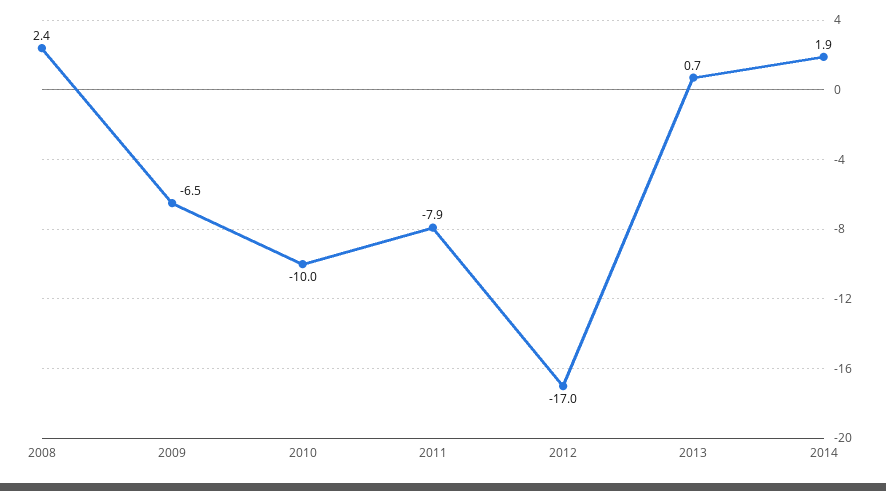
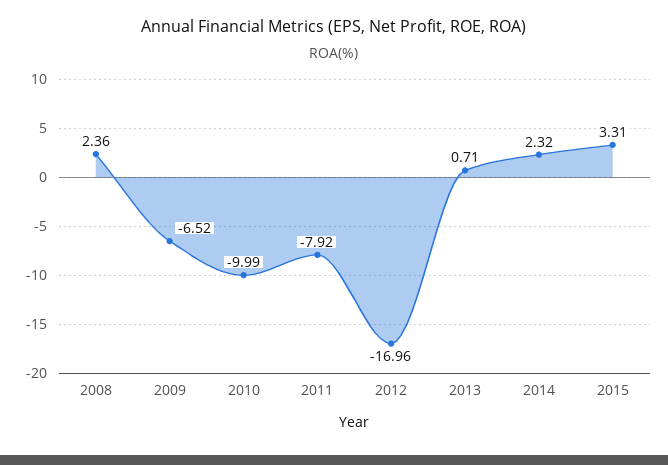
2014: 1.9 -> 2.32
2015: none -> 3.31

